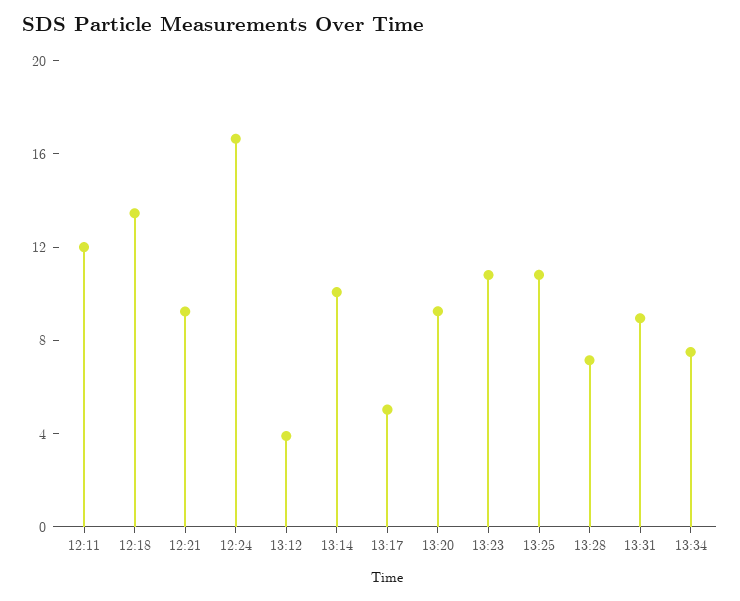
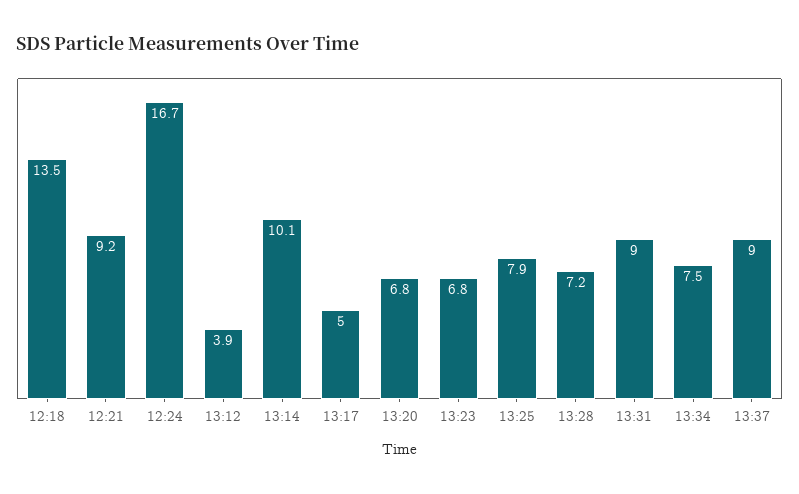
12:11: 12 -> none
13:20: 9 -> 6.8
13:23: 11 -> 6.8
13:25: 11 -> 7.9
13:37: none -> 9

